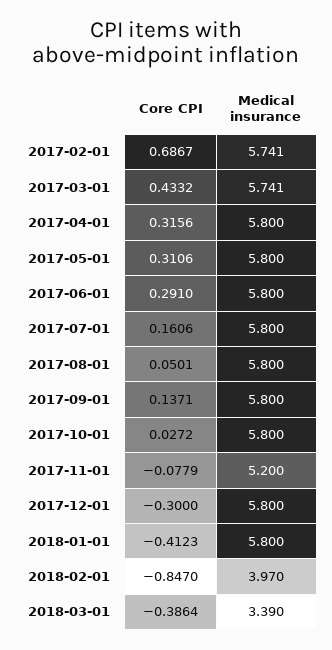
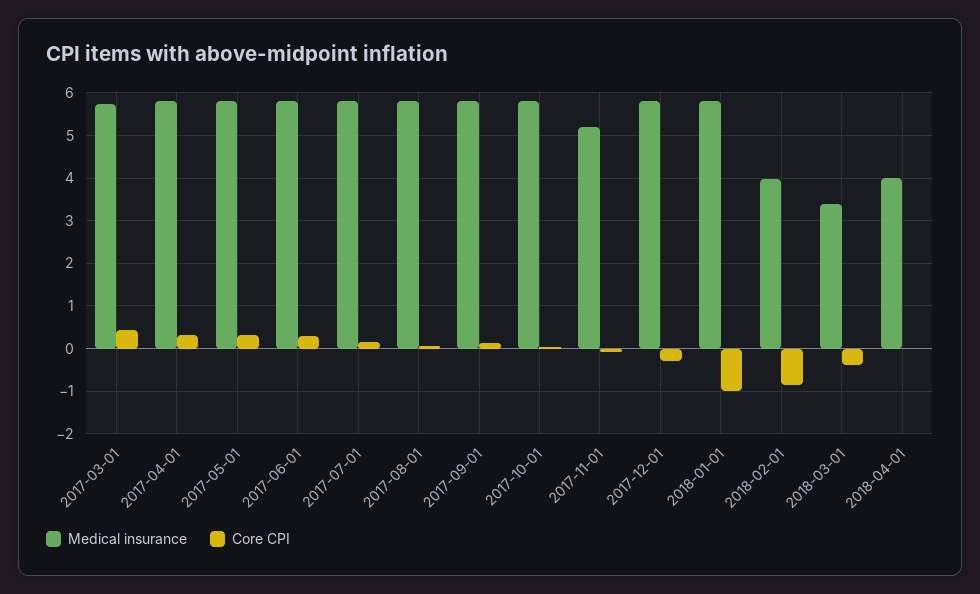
Core CPI, 2017-02-01: 0.6867 -> none
Medical insurance, 2017-02-01: 5.741 -> none
Core CPI, 2018-01-01: -0.4123 -> -1
Medical insurance, 2018-04-01: none -> 4
Core CPI, 2018-04-01: none -> 0

